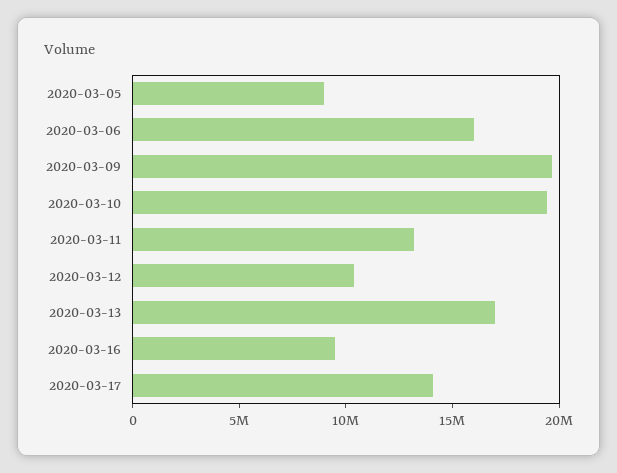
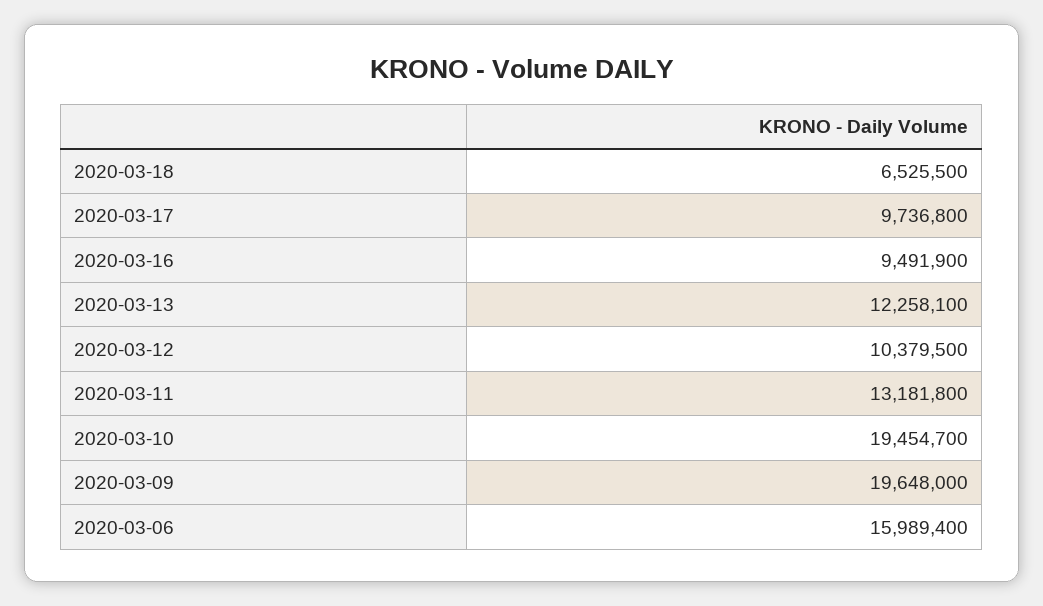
2020-03-05: 9000000 -> none
2020-03-13: 17000000 -> 12258100
2020-03-17: 14000000 -> 9736800
2020-03-18: none -> 6525500

